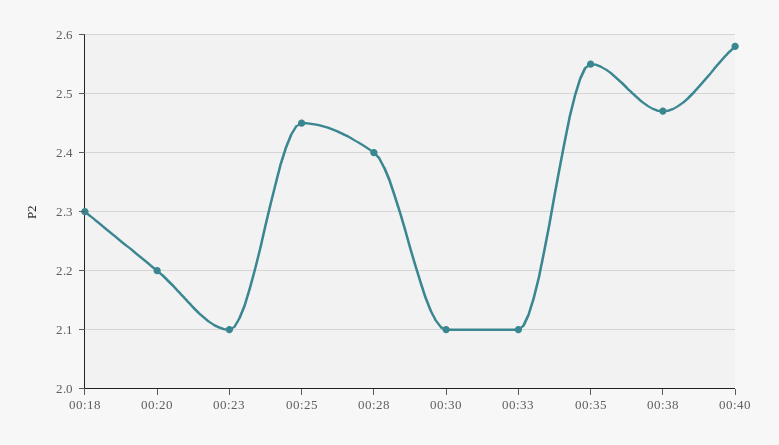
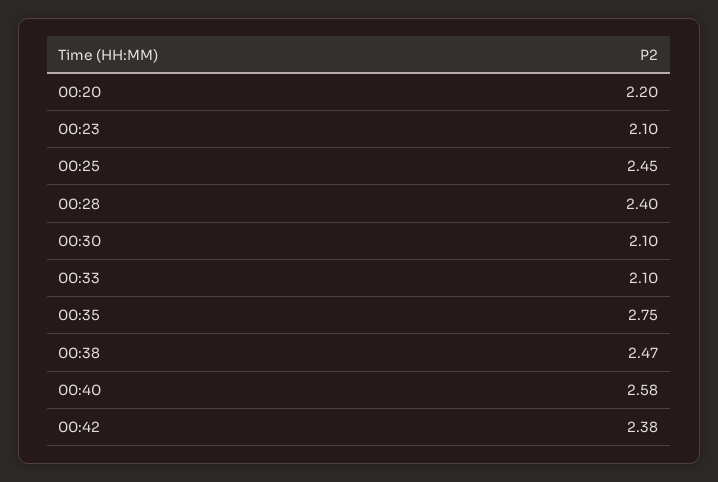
00:18: 2.3 -> none
00:35: 2.55 -> 2.75
00:42: none -> 2.38

